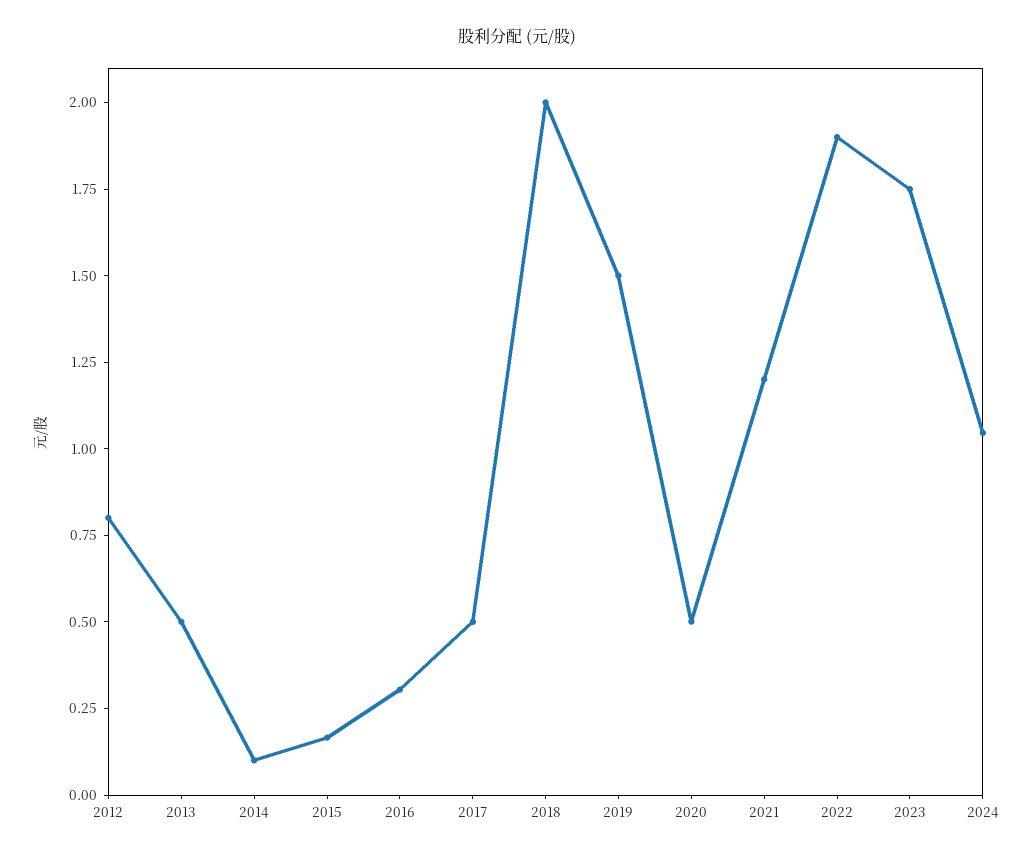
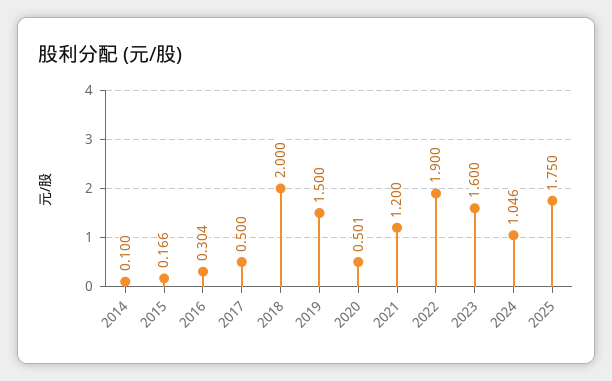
2012: 0.8 -> none
2013: 0.5 -> none
2023: 1.75 -> 1.6
2025: none -> 1.75

